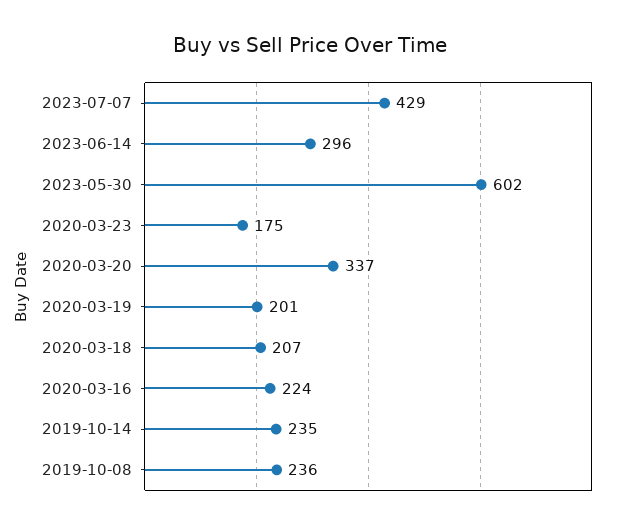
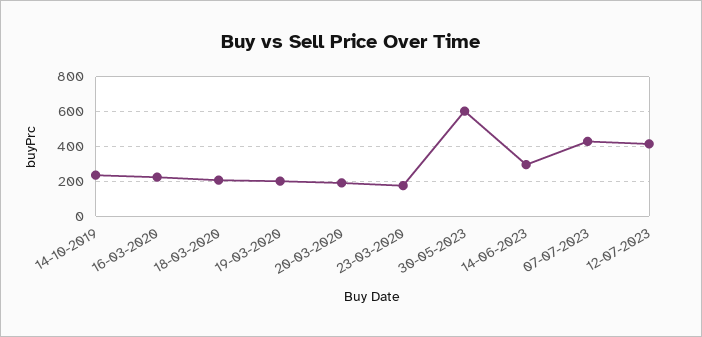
2020-03-20: 337 -> 200
2019-10-08: 236 -> none
12-07-2023: none -> 400

